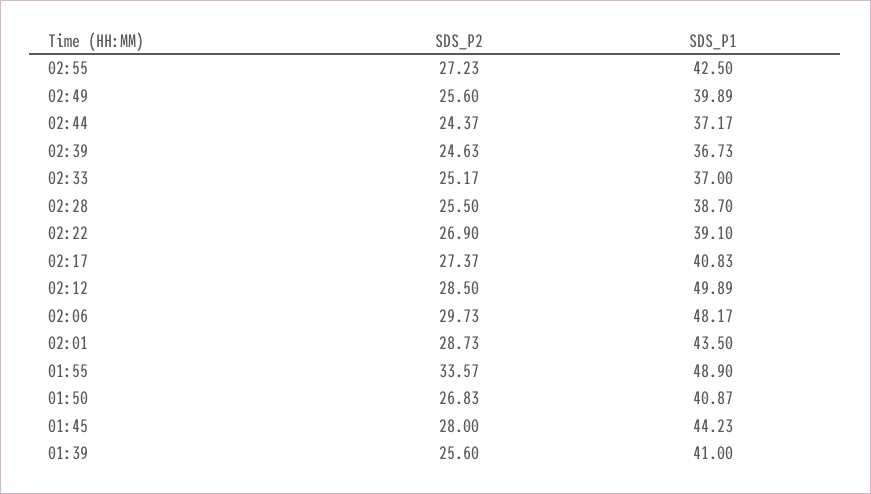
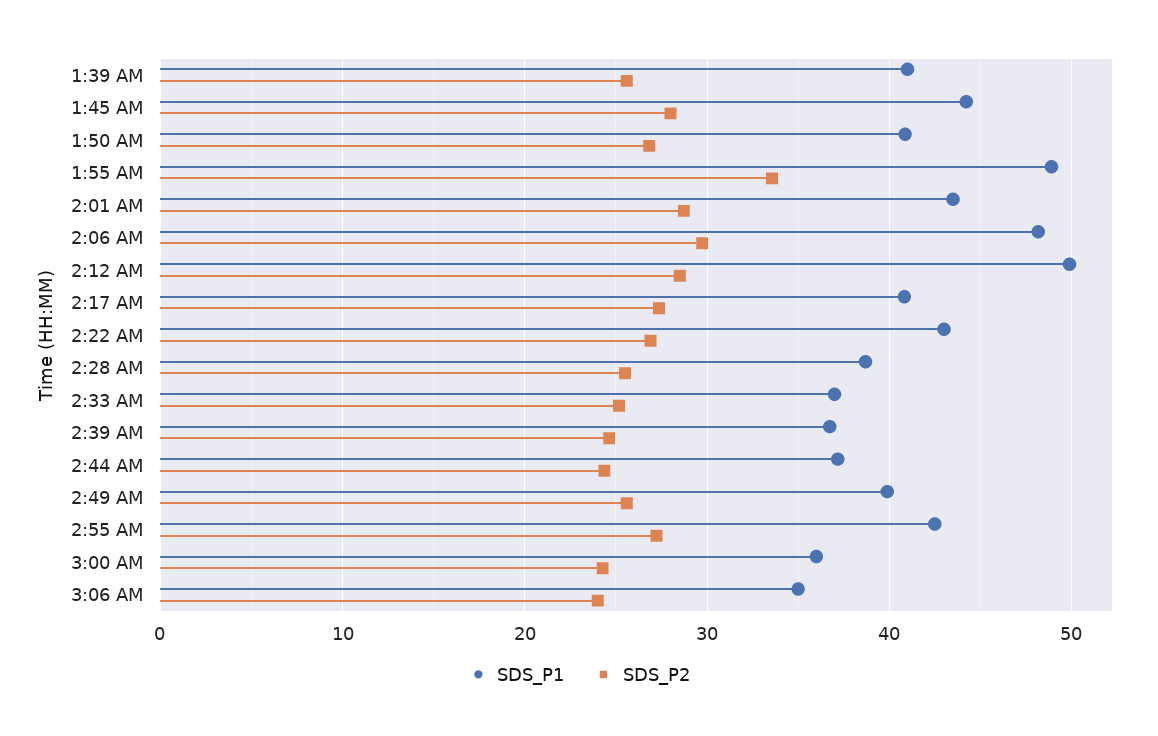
SDS_P1, 02:22: 39.1 -> 43
SDS_P1, 3:00 AM: none -> 36
SDS_P2, 3:00 AM: none -> 24
SDS_P1, 3:06 AM: none -> 35
SDS_P2, 3:06 AM: none -> 24

